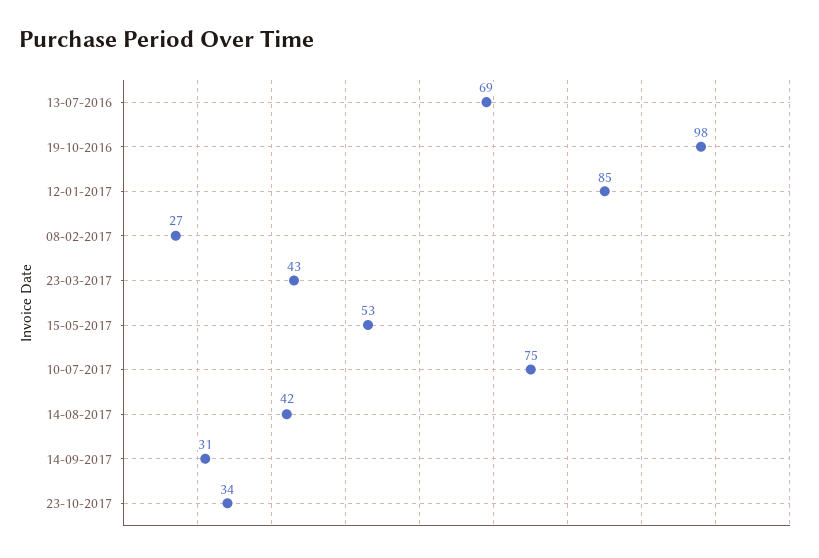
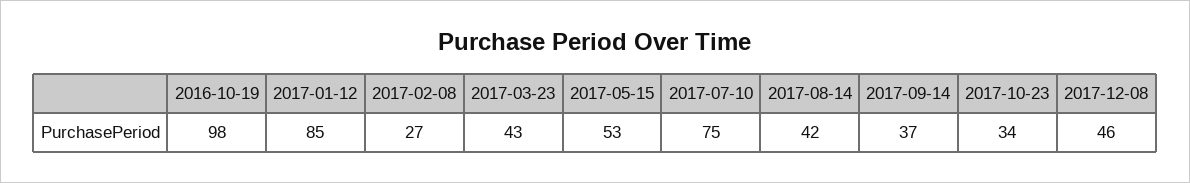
13-07-2016: 69 -> none
14-09-2017: 31 -> 37
2017-12-08: none -> 46

